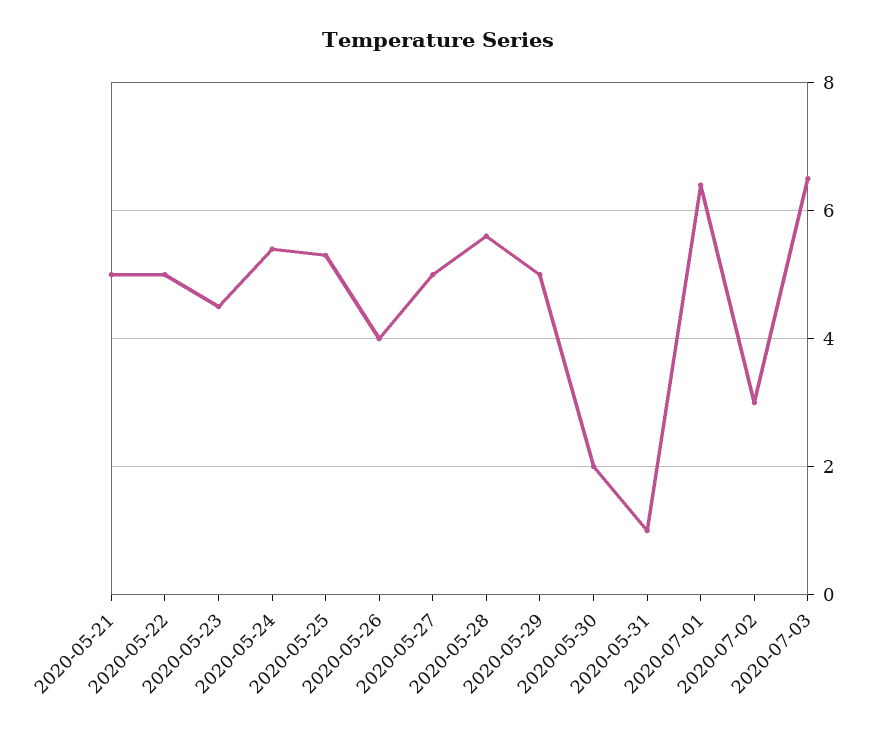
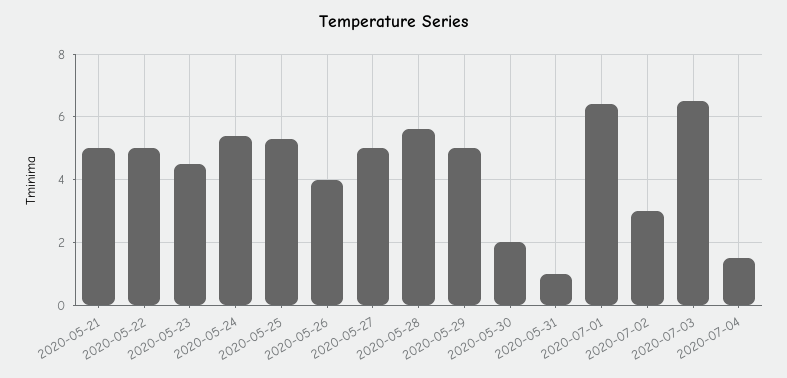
2020-07-04: none -> 1.5

